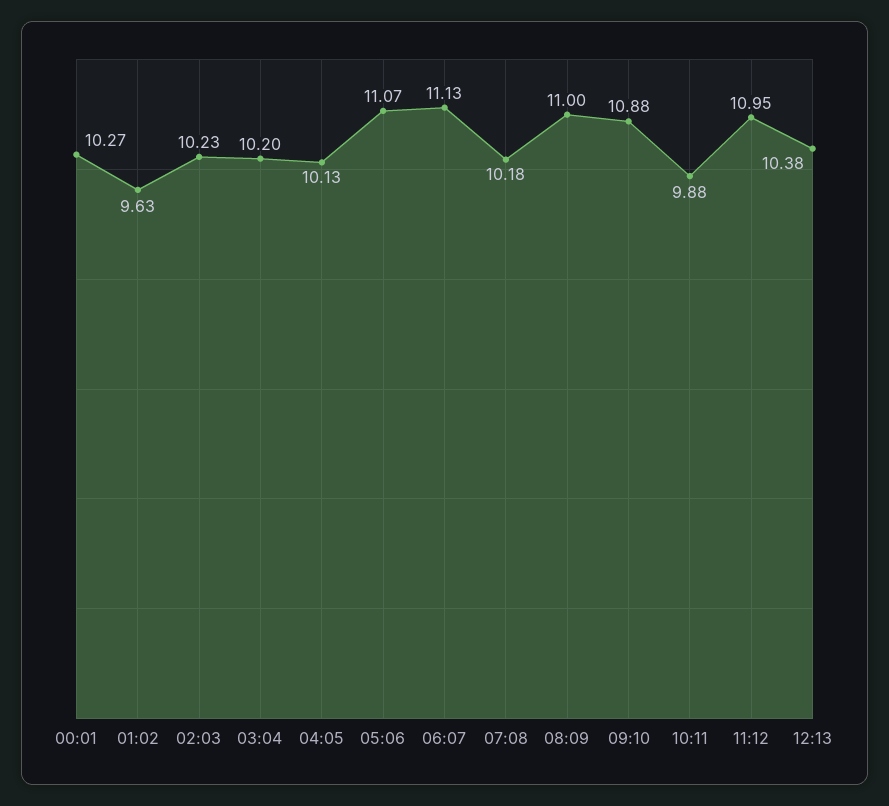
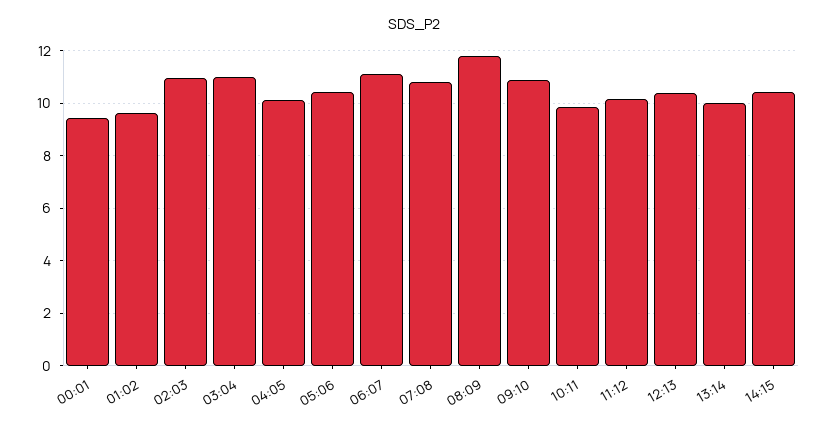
00:01: 10.27 -> 9.5
02:03: 10.23 -> 11
03:04: 10.2 -> 11
05:06: 11.07 -> 10.5
07:08: 10.18 -> 10.75
08:09: 11 -> 11.75
11:12: 10.95 -> 10.25
13:14: none -> 10
14:15: none -> 10.5

